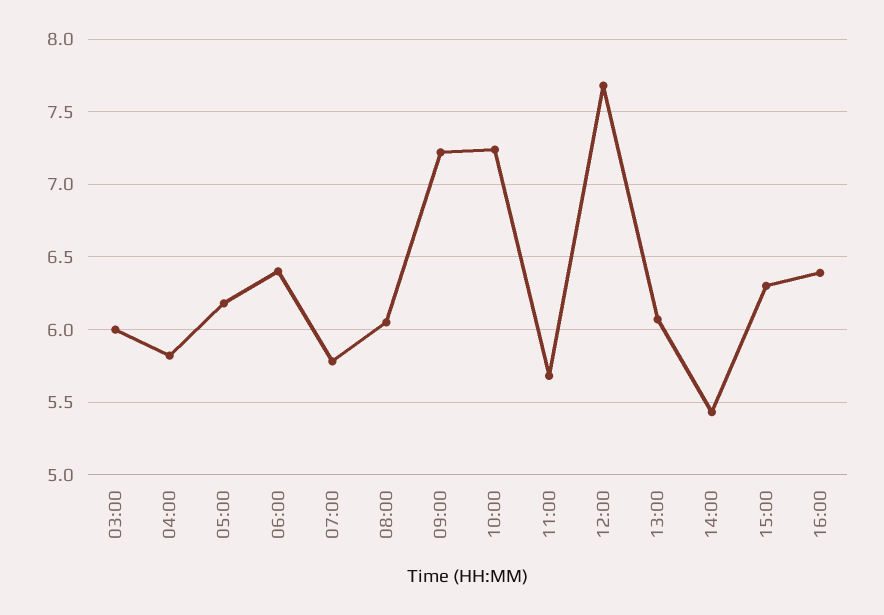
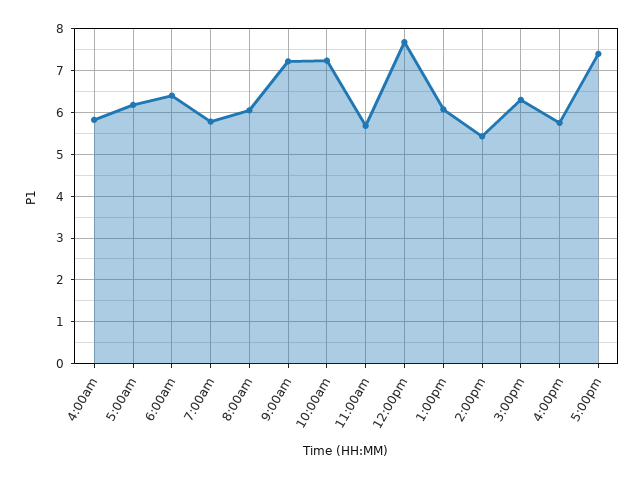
03:00: 6 -> none
16:00: 6.4 -> 5.8
5:00pm: none -> 7.4

